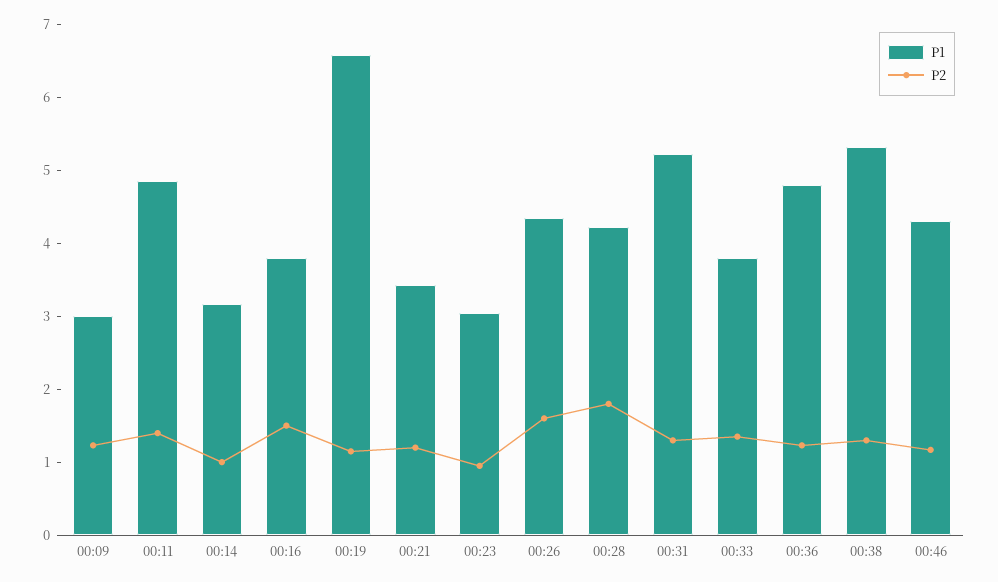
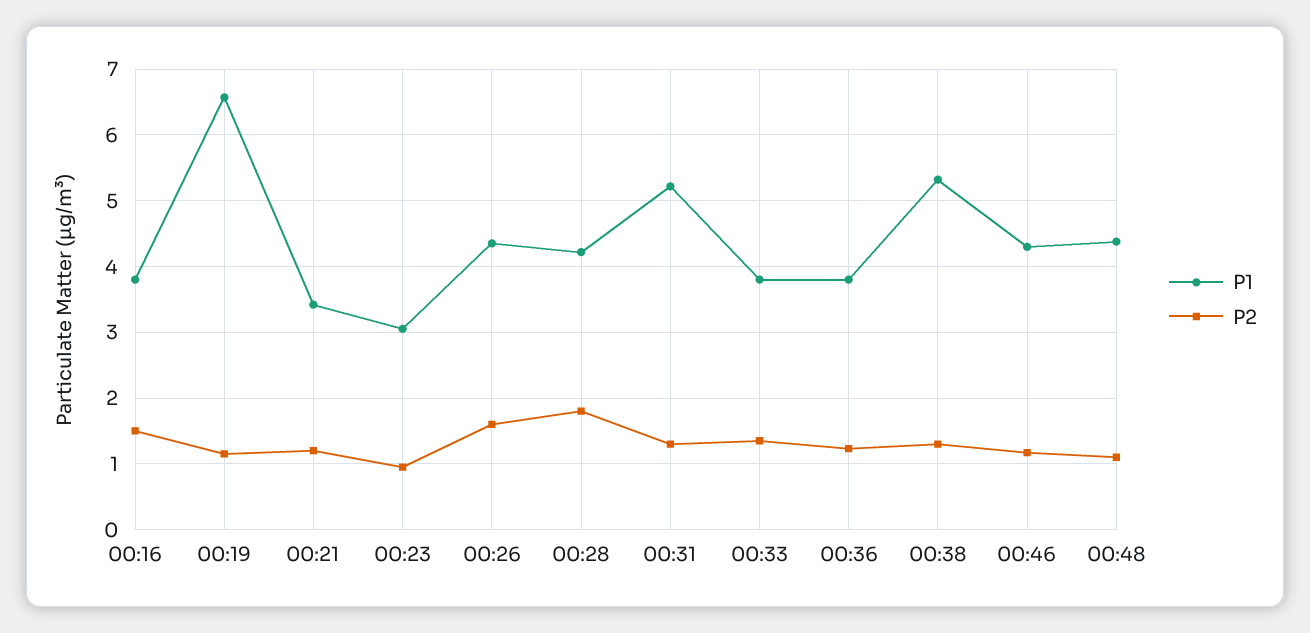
P1, 00:09: 3 -> none
P2, 00:09: 1.2 -> none
P1, 00:11: 4.8 -> none
P2, 00:11: 1.4 -> none
P1, 00:14: 3.2 -> none
P2, 00:14: 1 -> none
P1, 00:36: 4.8 -> 3.8
P1, 00:48: none -> 4.4
P2, 00:48: none -> 1.1

